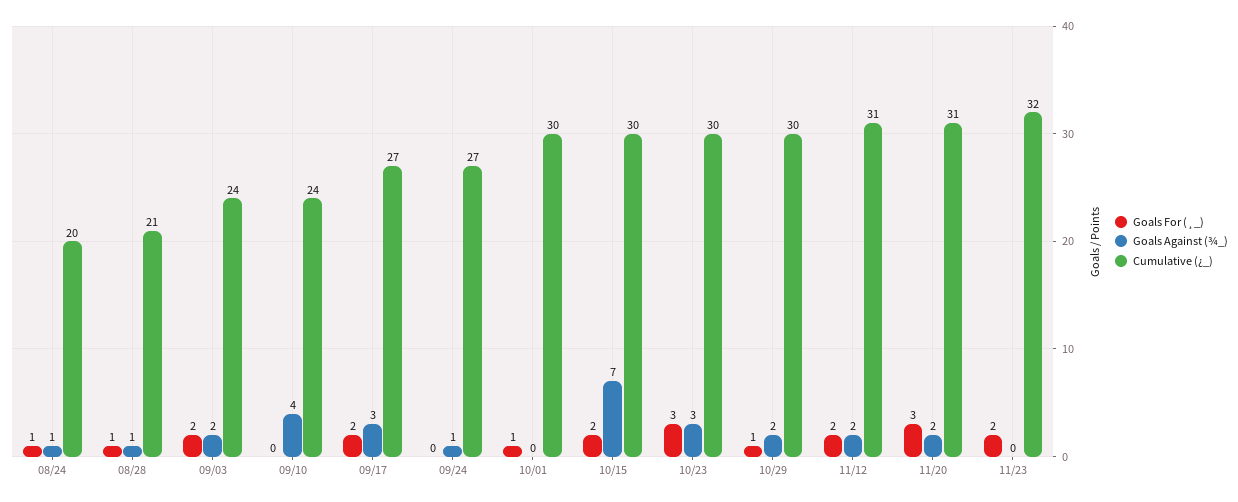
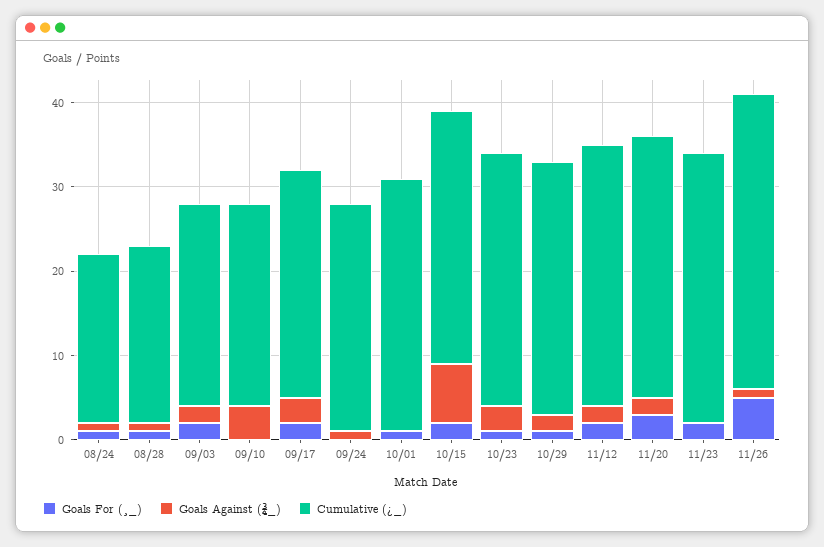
Goals For (¸_), 10/23: 3 -> 1
Goals For (¸_), 11/26: none -> 5
Goals Against (¾_), 11/26: none -> 1
Cumulative (¿_), 11/26: none -> 35

